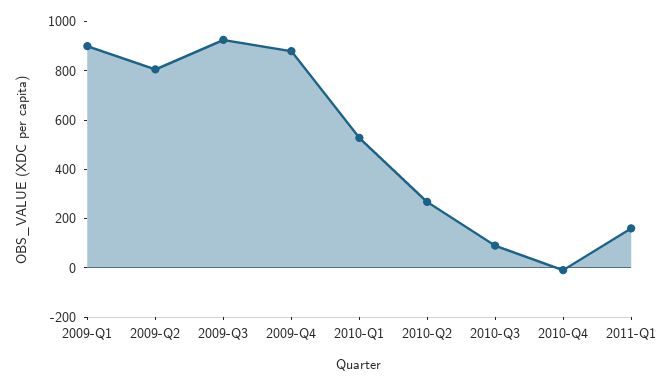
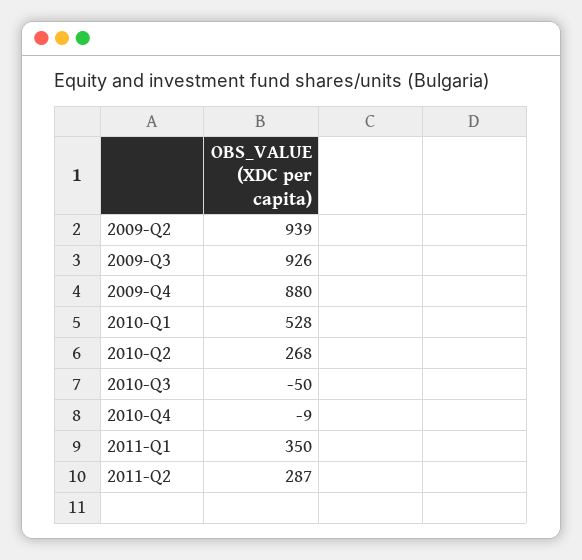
2009-Q1: 900 -> none
2009-Q2: 800 -> 939
2010-Q3: 100 -> -50
2011-Q1: 150 -> 350
2011-Q2: none -> 287

